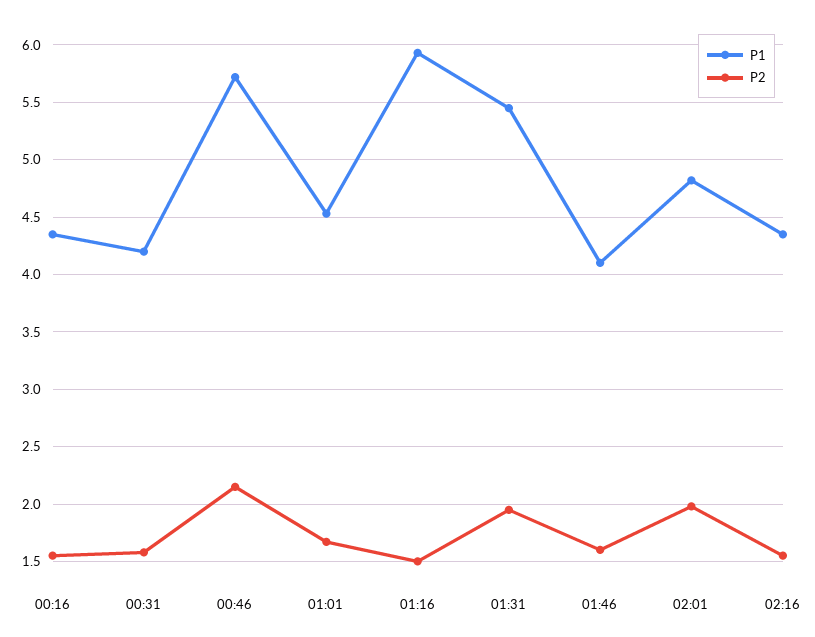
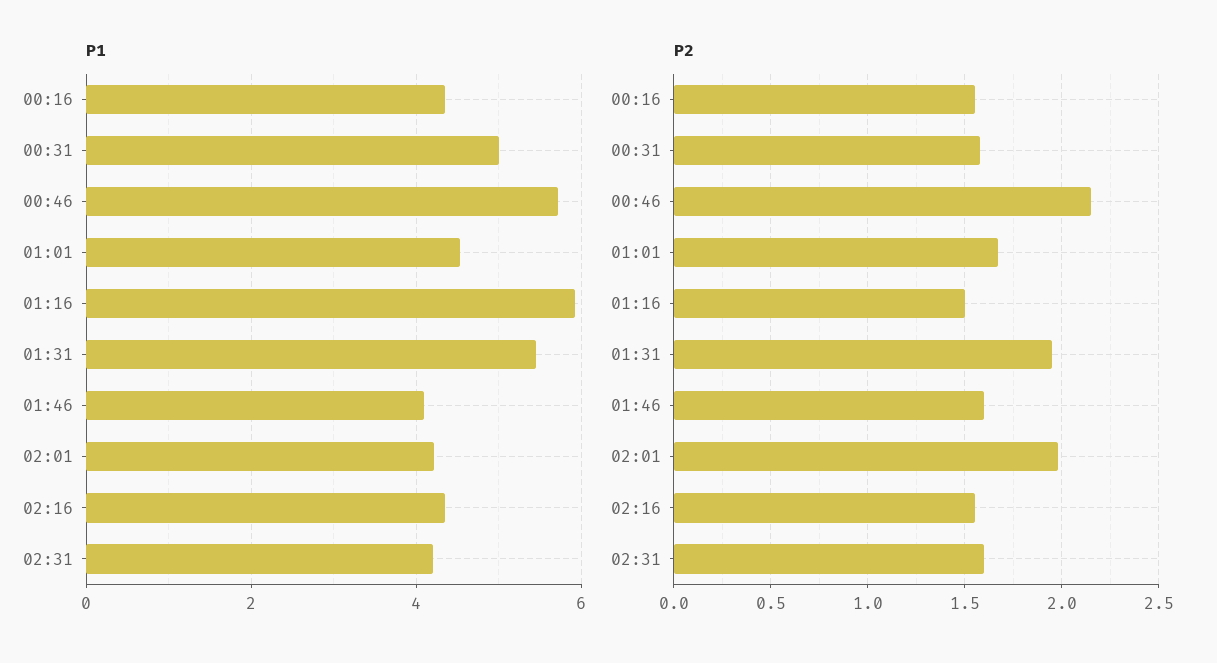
P1, 00:31: 4.2 -> 5
P1, 02:01: 4.8 -> 4.2
P1, 02:31: none -> 4.2
P2, 02:31: none -> 1.6

